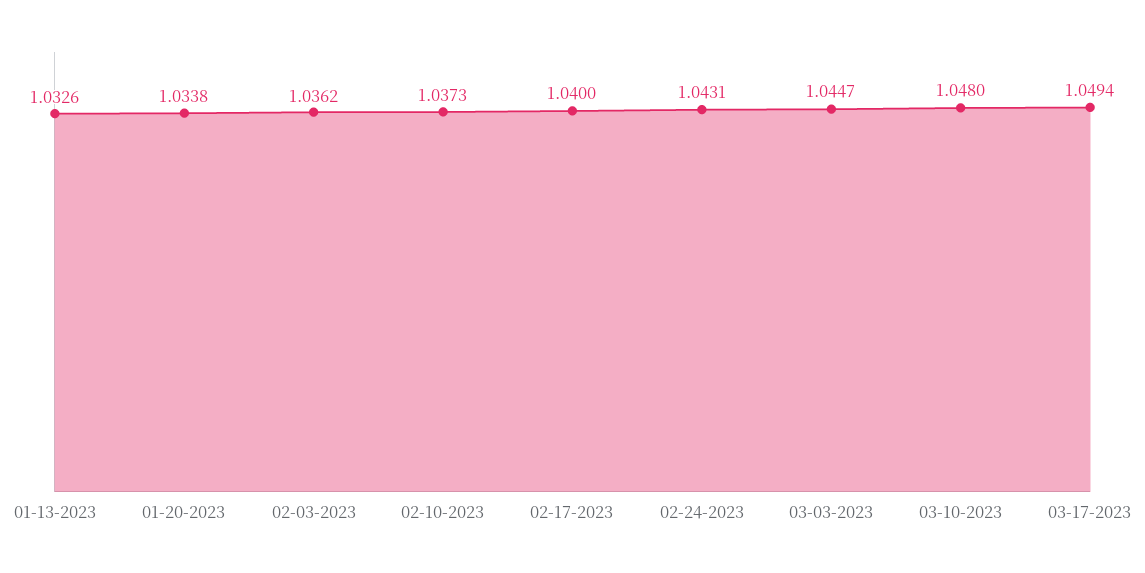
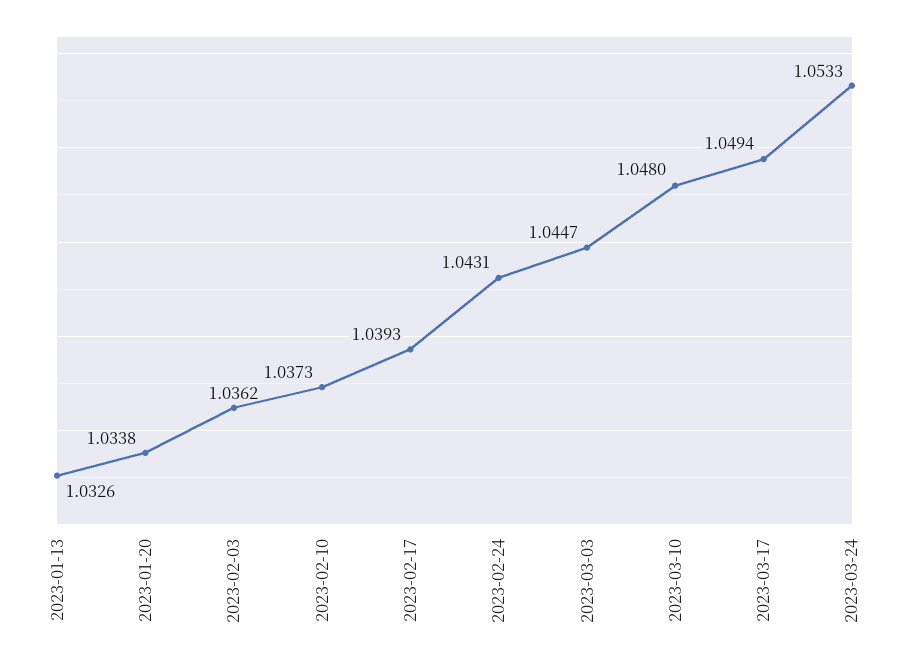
02-17-2023: 1.04 -> 1.0393
2023-03-24: none -> 1.0533

